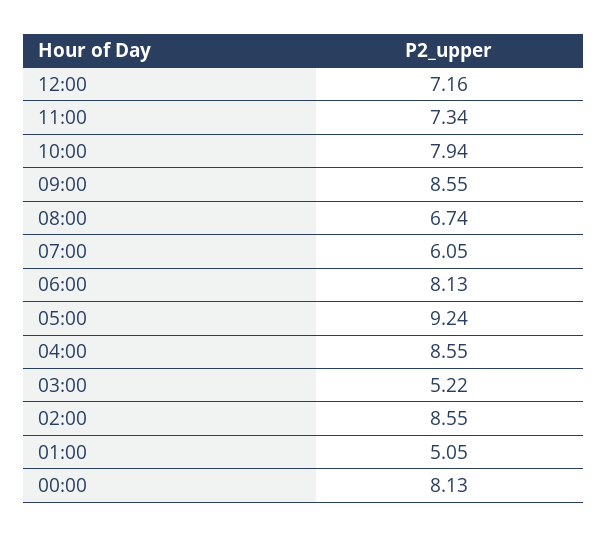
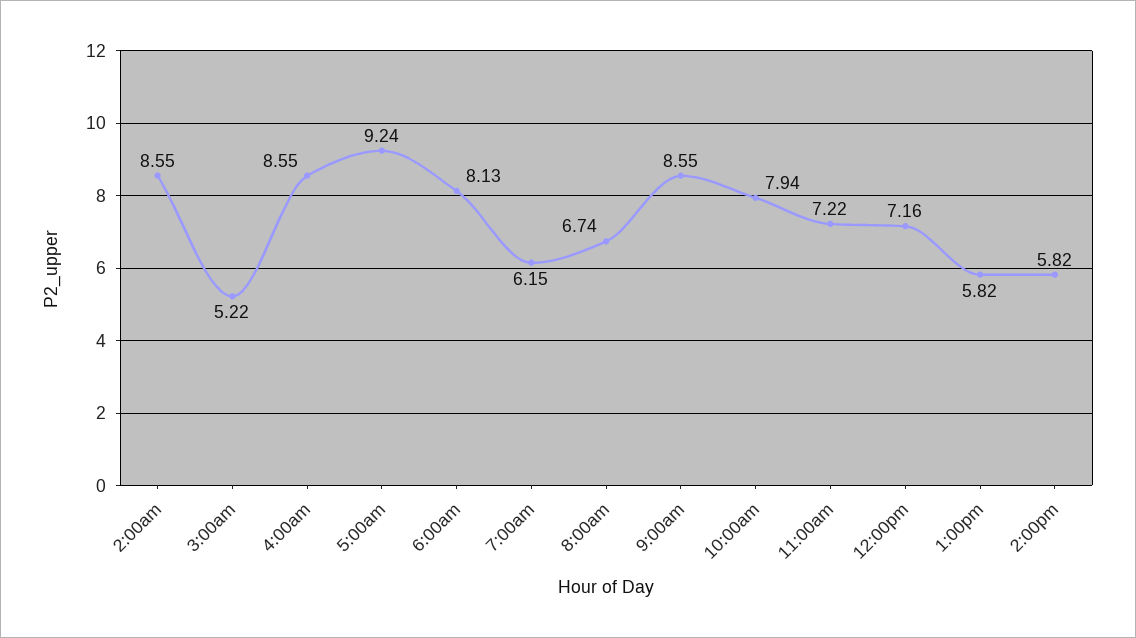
11:00: 7.34 -> 7.22
07:00: 6.05 -> 6.15
01:00: 5.05 -> none
00:00: 8.13 -> none
1:00pm: none -> 5.82
2:00pm: none -> 5.82

